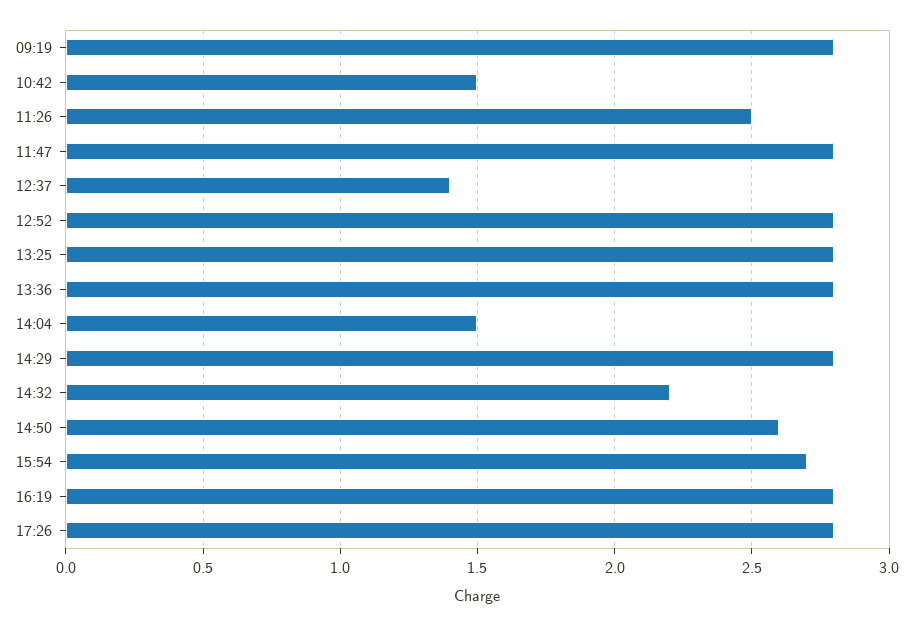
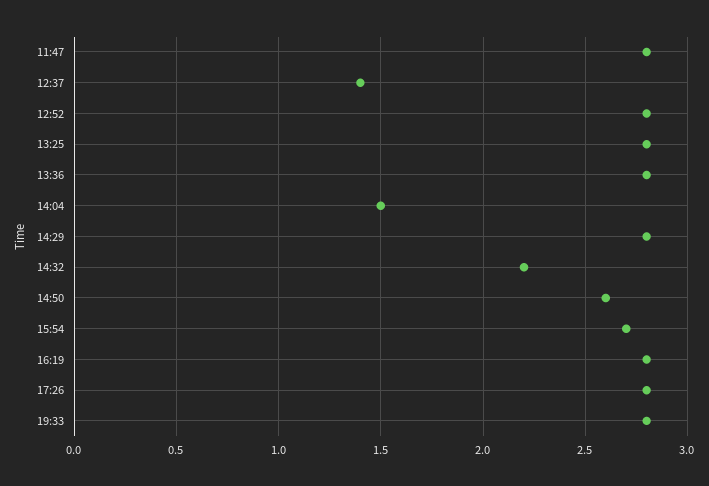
09:19: 2.8 -> none
10:42: 1.5 -> none
11:26: 2.5 -> none
19:33: none -> 2.8

